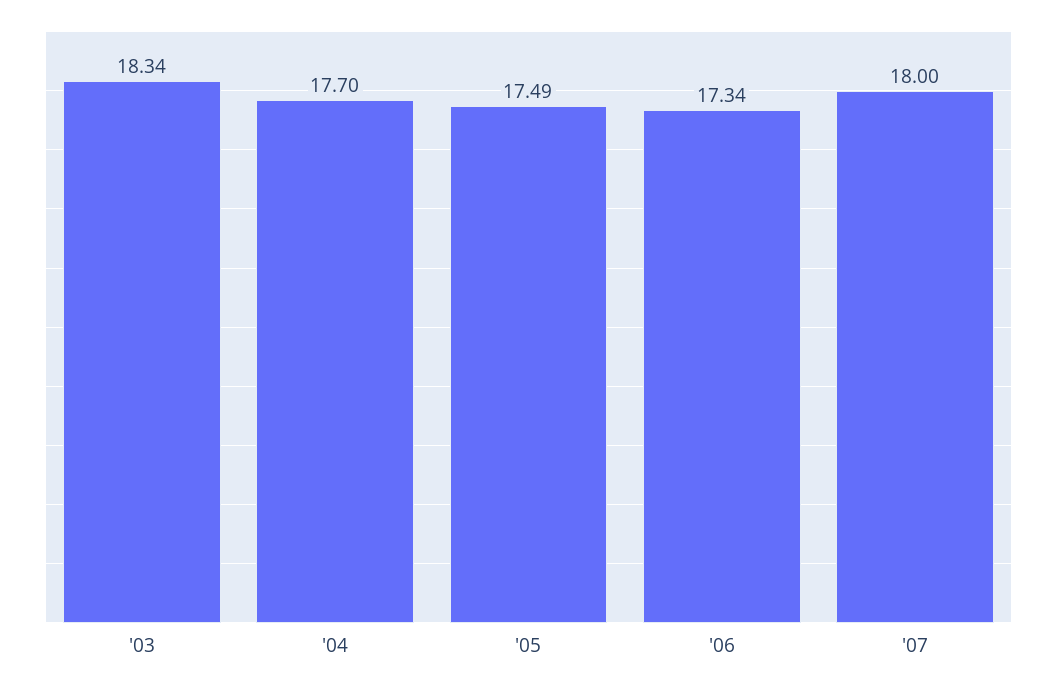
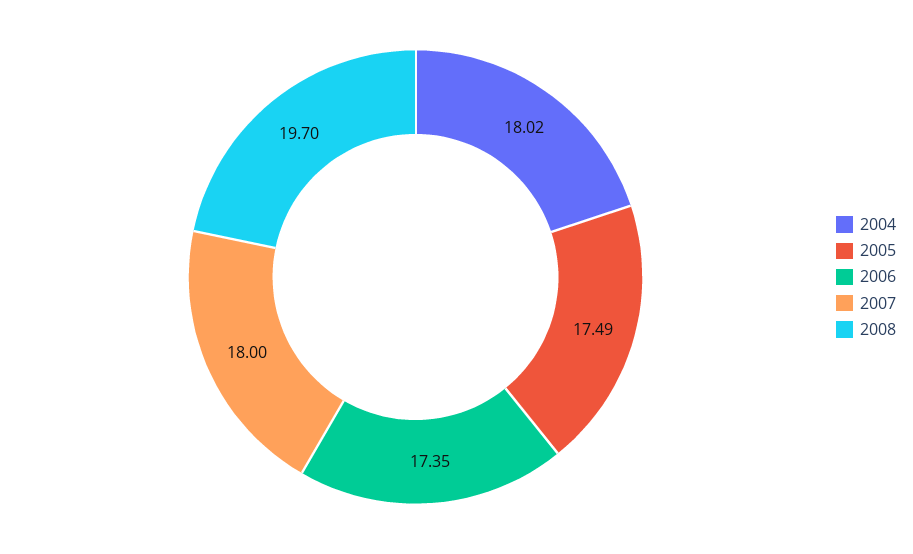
'03: 18.34 -> none
'04: 17.7 -> 18.02
'06: 17.34 -> 17.35
2008: none -> 19.7

